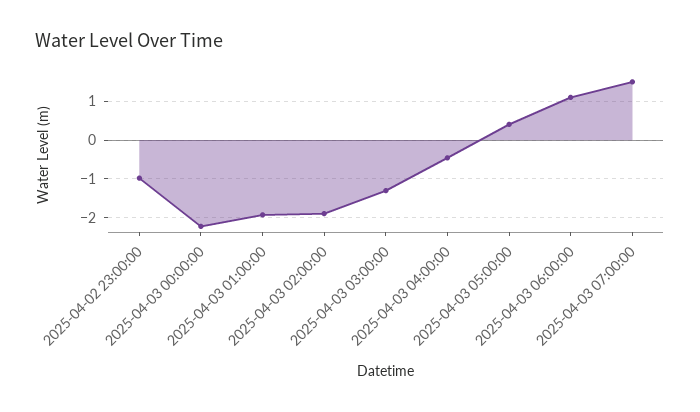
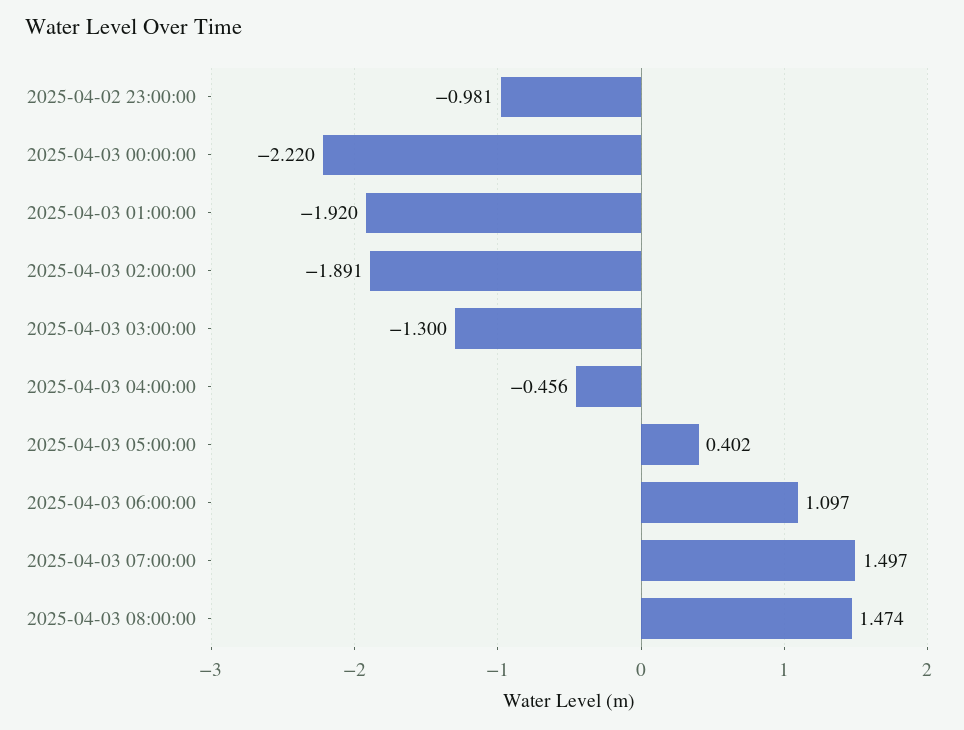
2025-04-03 08:00:00: none -> 1.474

